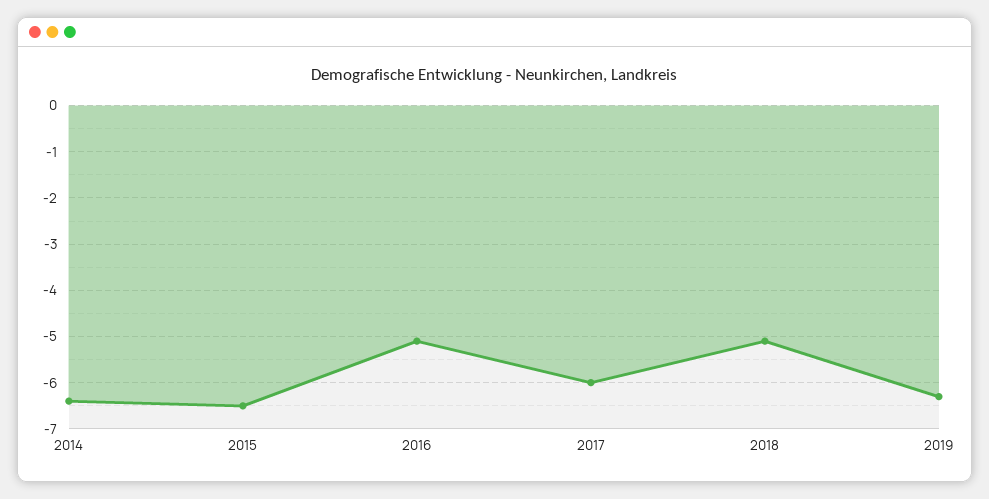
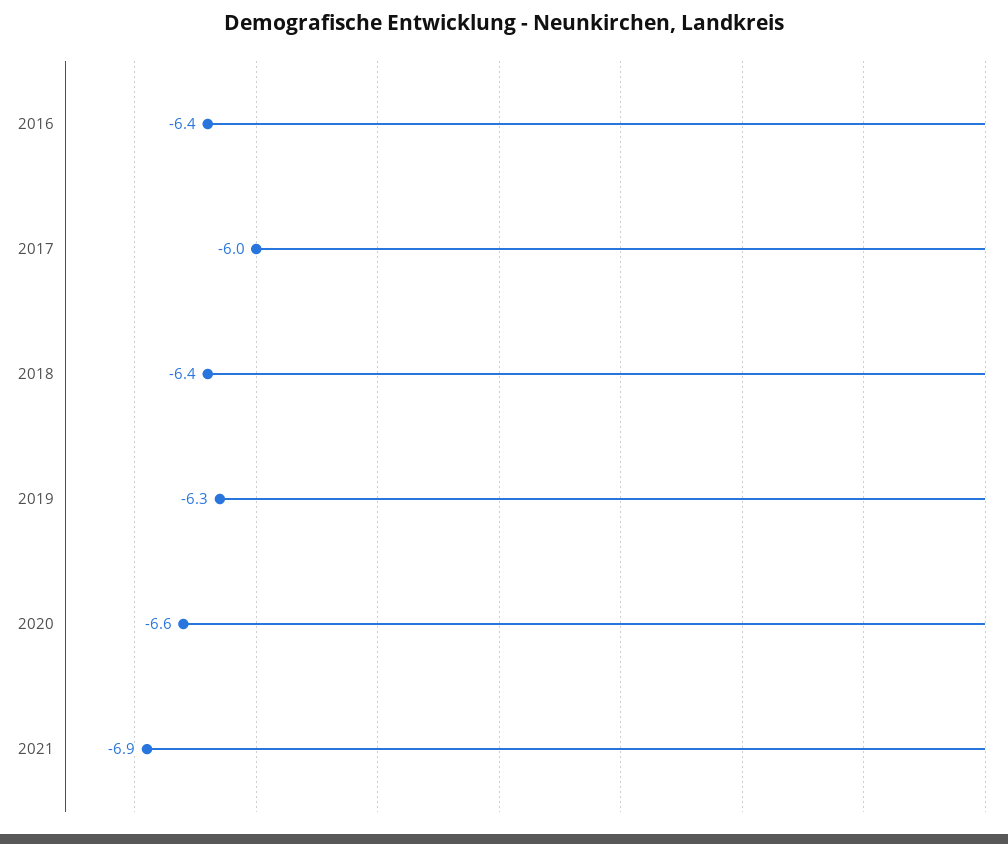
2014: -6.5 -> none
2015: -6.5 -> none
2016: -5 -> -6.4
2018: -5 -> -6.4
2020: none -> -6.6
2021: none -> -6.9

